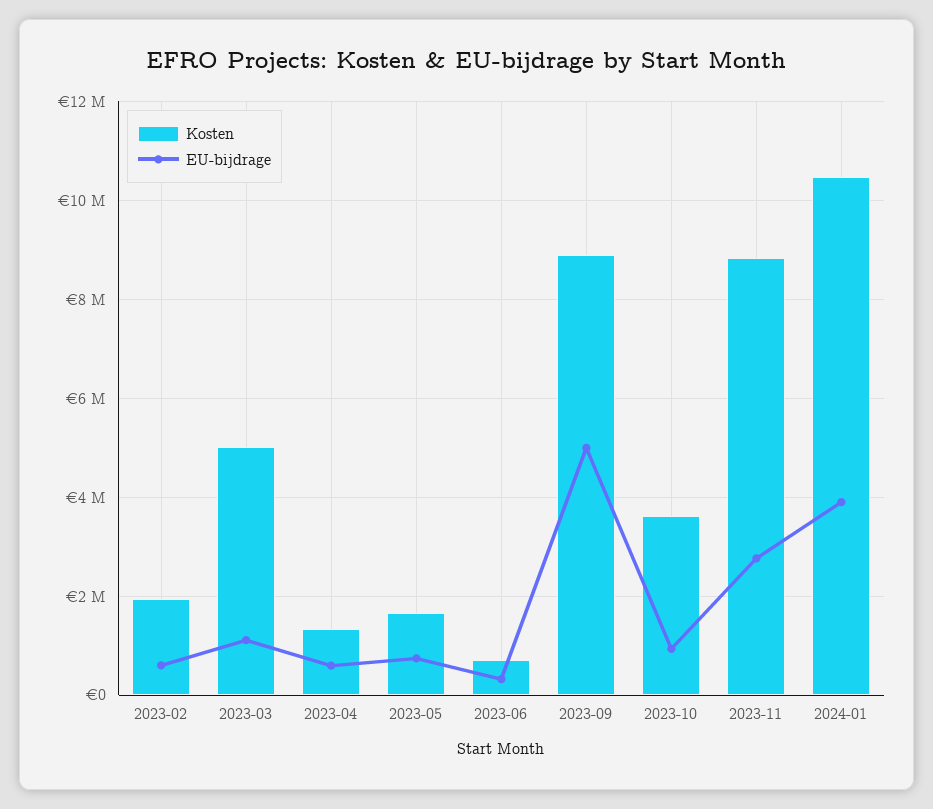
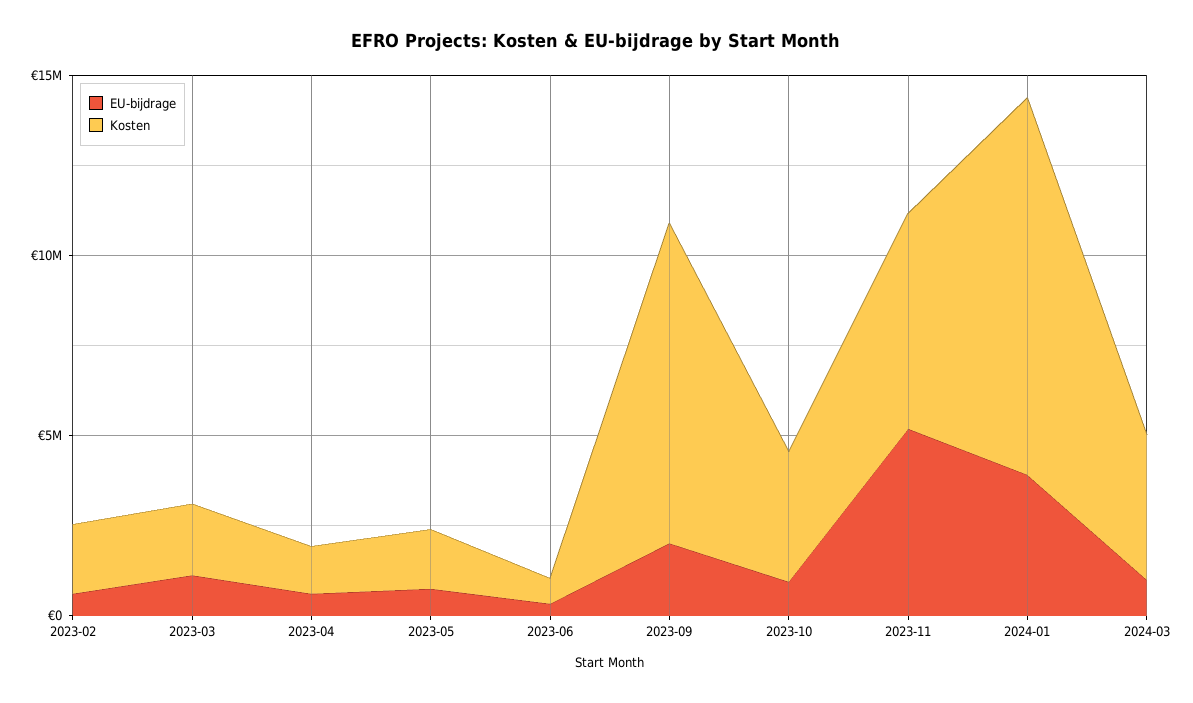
Kosten, 2023-03: 5000000 -> 2000000
EU-bijdrage, 2023-09: 5000000 -> 2000000
Kosten, 2023-11: 8800000 -> 6000000
EU-bijdrage, 2023-11: 2800000 -> 5000000
EU-bijdrage, 2024-03: none -> 1000000
Kosten, 2024-03: none -> 4000000

